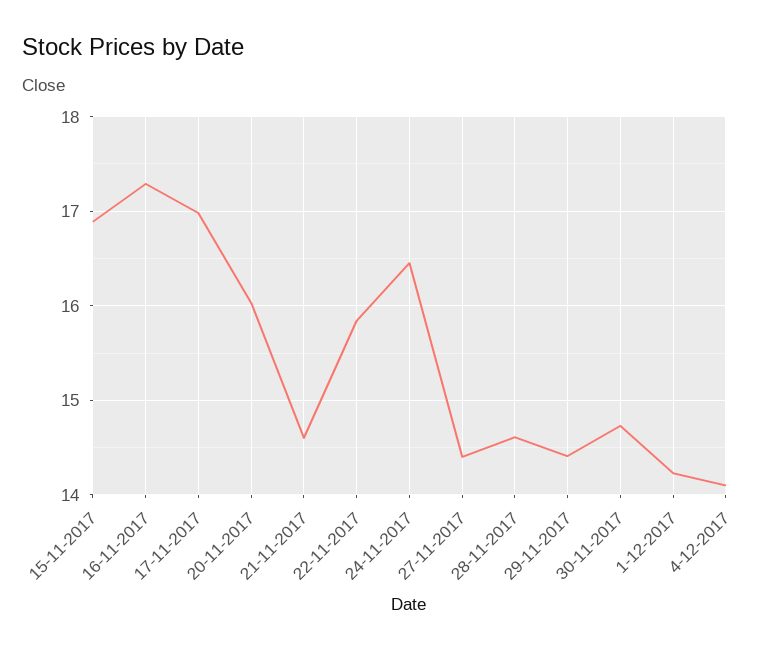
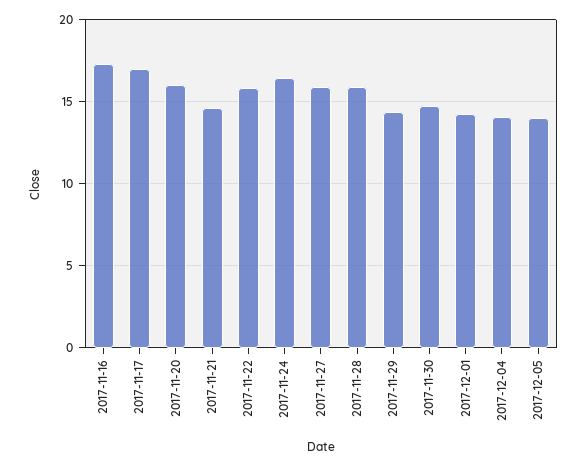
15-11-2017: 16.9 -> none
27-11-2017: 14.4 -> 16
28-11-2017: 14.6 -> 16
2017-12-05: none -> 14

